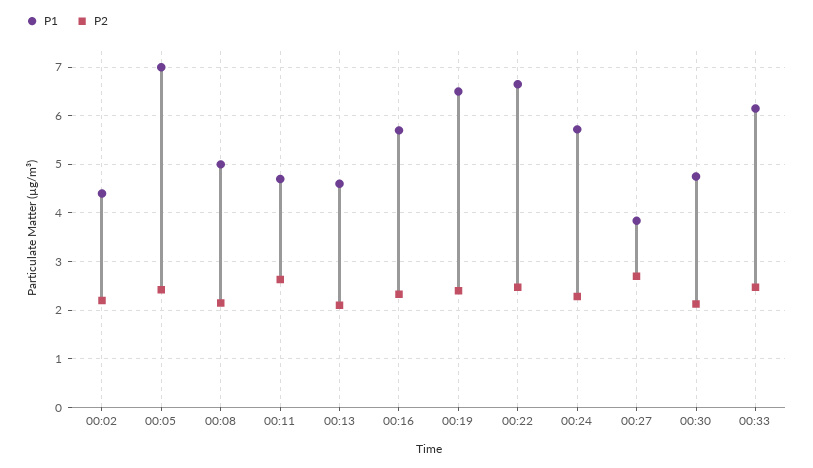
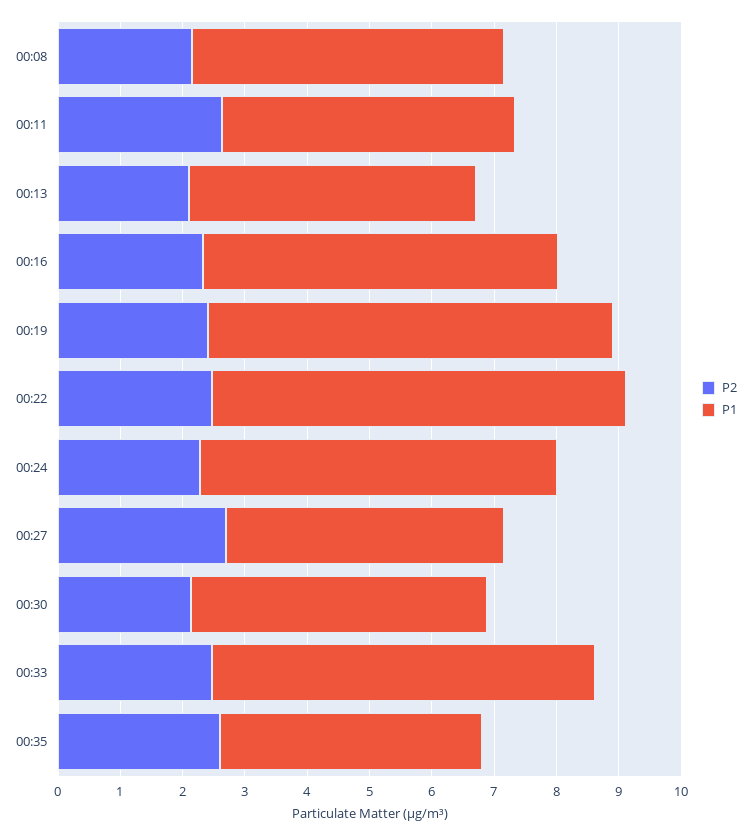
P1, 00:02: 4.4 -> none
P2, 00:02: 2.2 -> none
P1, 00:05: 7 -> none
P2, 00:05: 2.4 -> none
P1, 00:27: 3.8 -> 4.4
P2, 00:35: none -> 2.6
P1, 00:35: none -> 4.2

